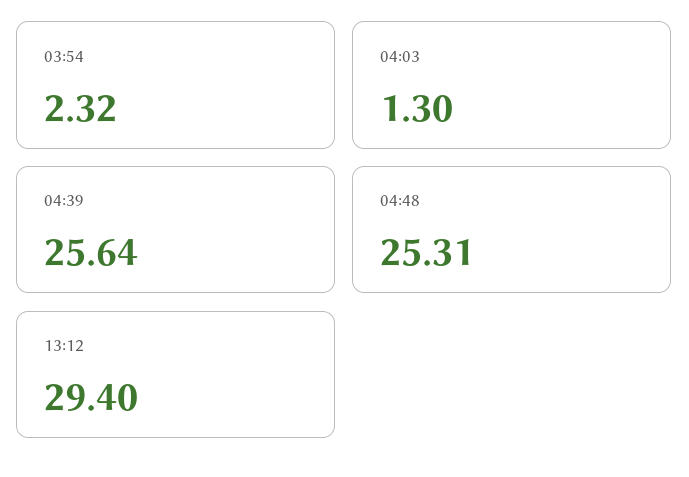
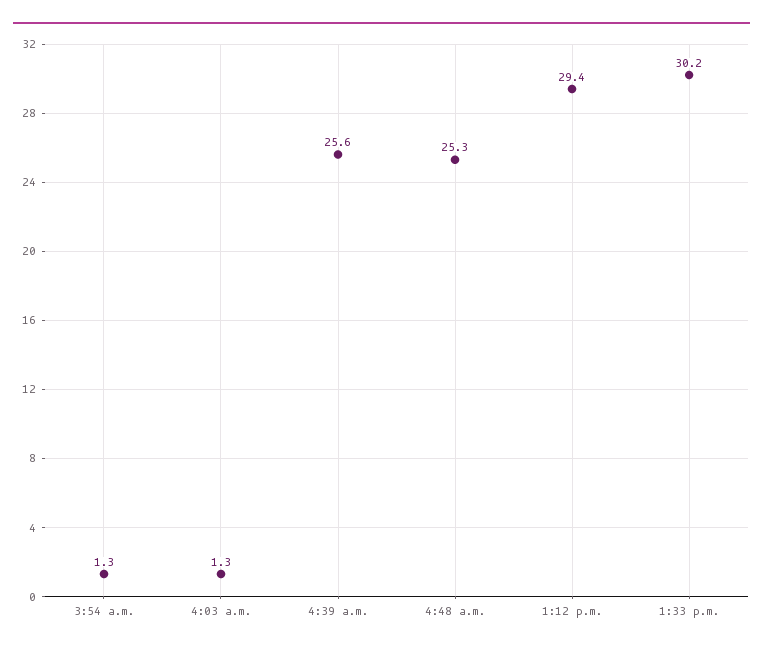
03:54: 2.32 -> 1.3
1:33 p.m.: none -> 30.2

